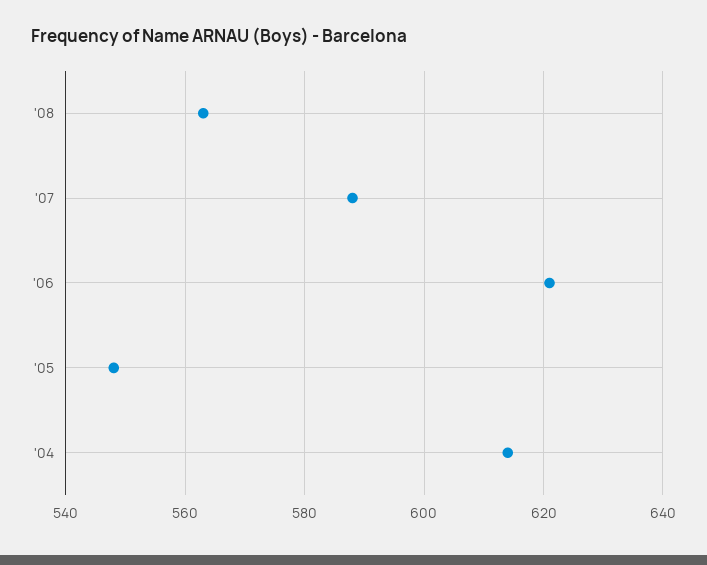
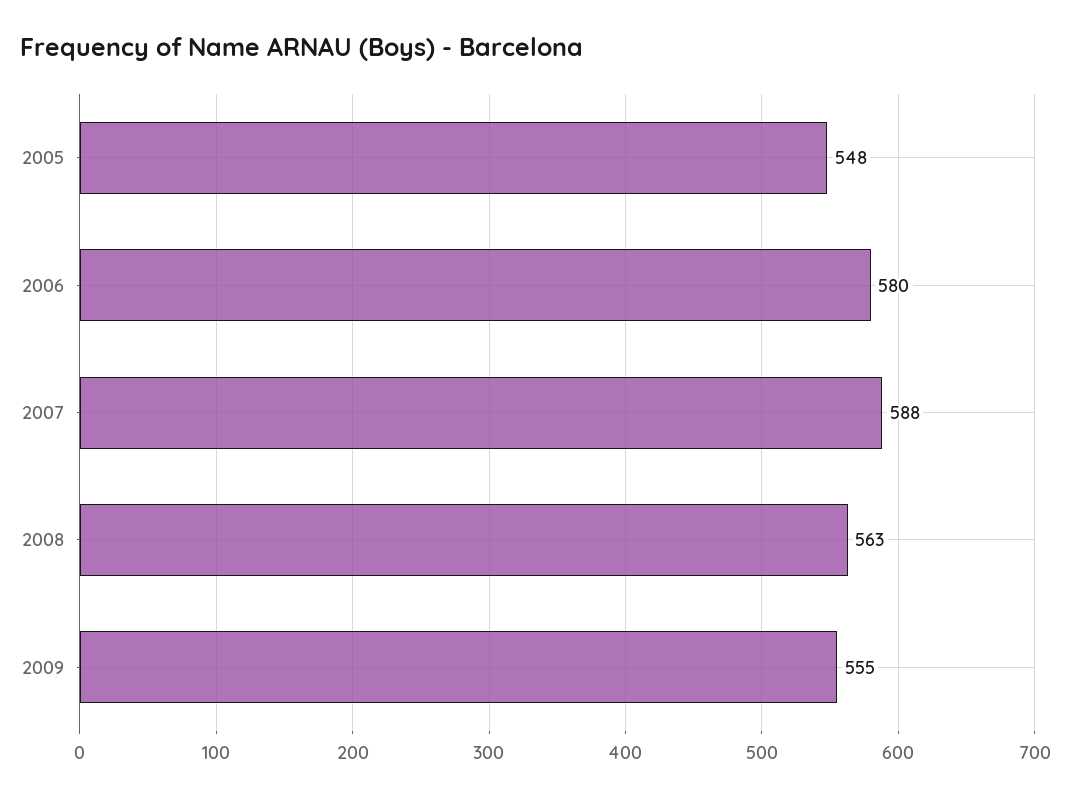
'06: 620 -> 580
'04: 615 -> none
2009: none -> 555

